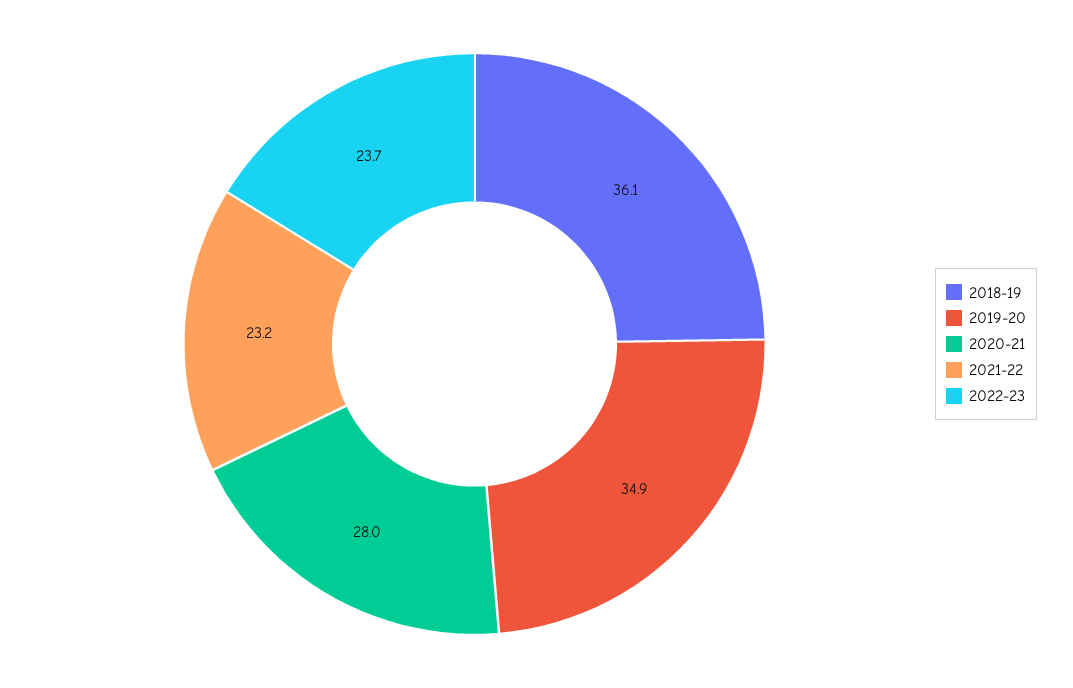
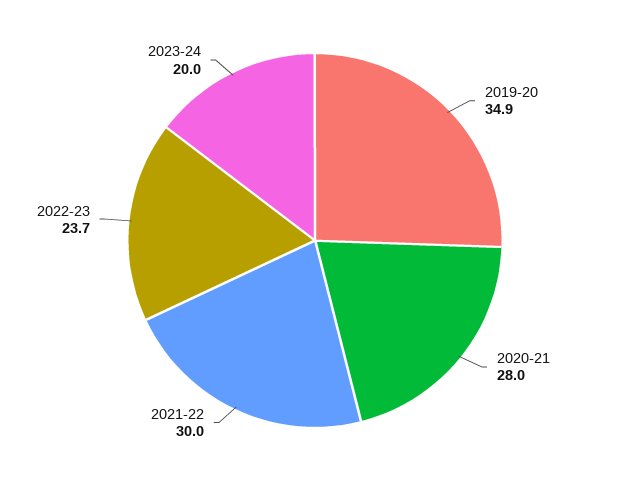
2018-19: 36.1 -> none
2021-22: 23.2 -> 30
2023-24: none -> 20

